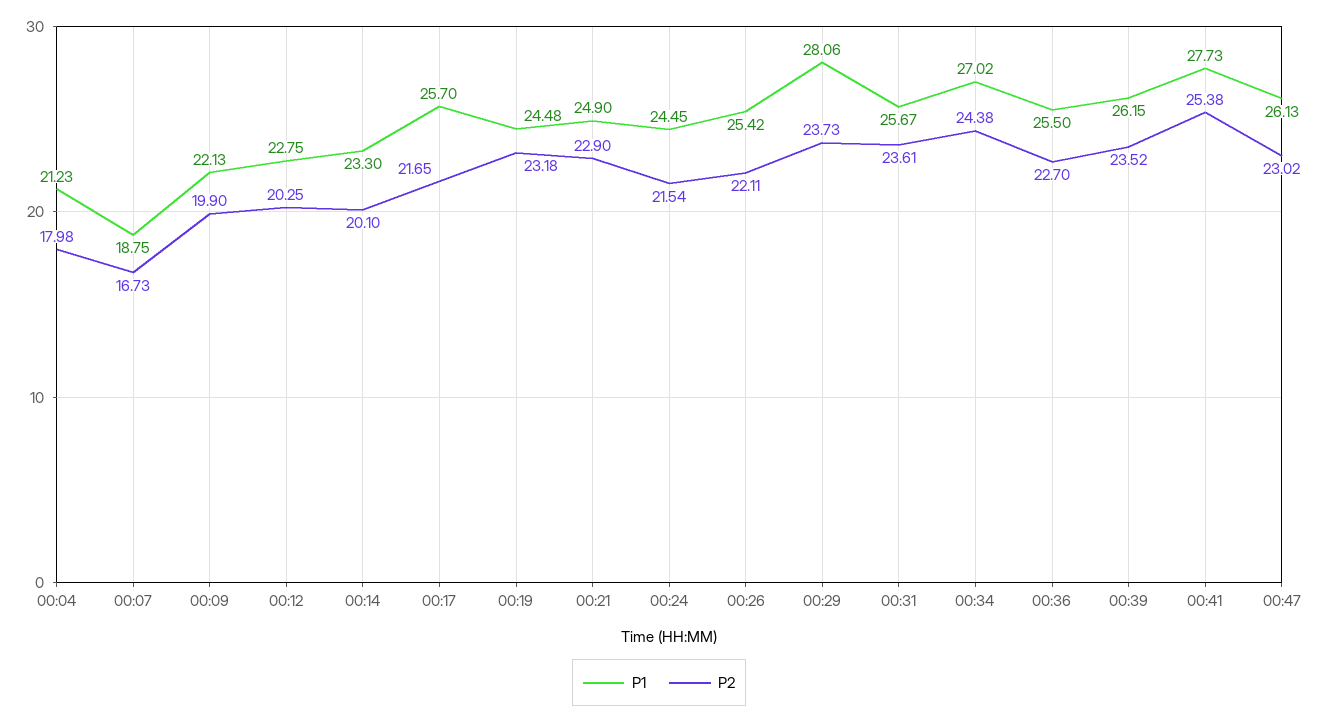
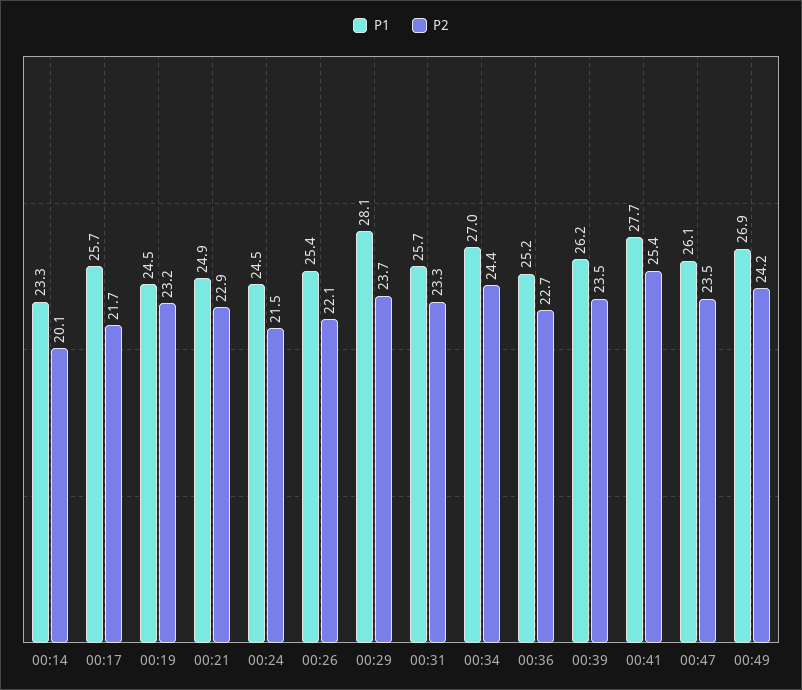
P1, 00:04: 21.23 -> none
P2, 00:04: 17.98 -> none
P1, 00:07: 18.75 -> none
P2, 00:07: 16.73 -> none
P1, 00:09: 22.13 -> none
P2, 00:09: 19.9 -> none
P1, 00:12: 22.75 -> none
P2, 00:12: 20.25 -> none
P2, 00:31: 23.61 -> 23.3
P1, 00:36: 25.5 -> 25.2
P2, 00:47: 23.02 -> 23.5
P1, 00:49: none -> 26.9
P2, 00:49: none -> 24.2

